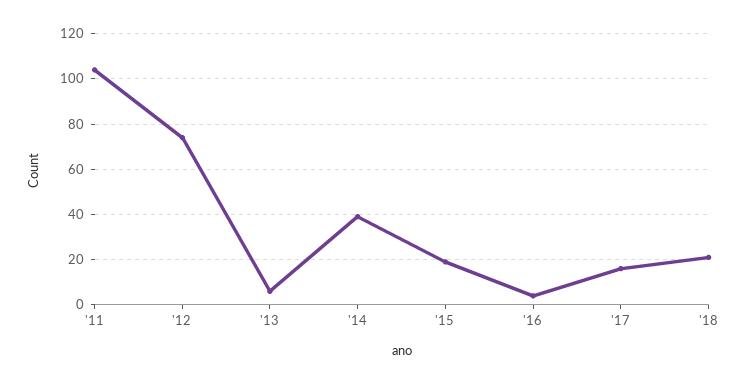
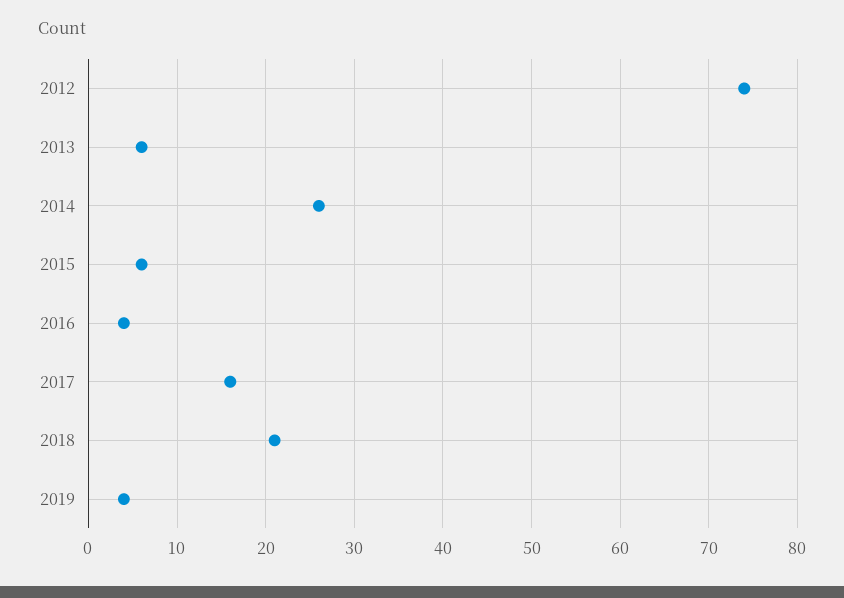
'11: 105 -> none
'14: 40 -> 26
'15: 20 -> 6
2019: none -> 4

